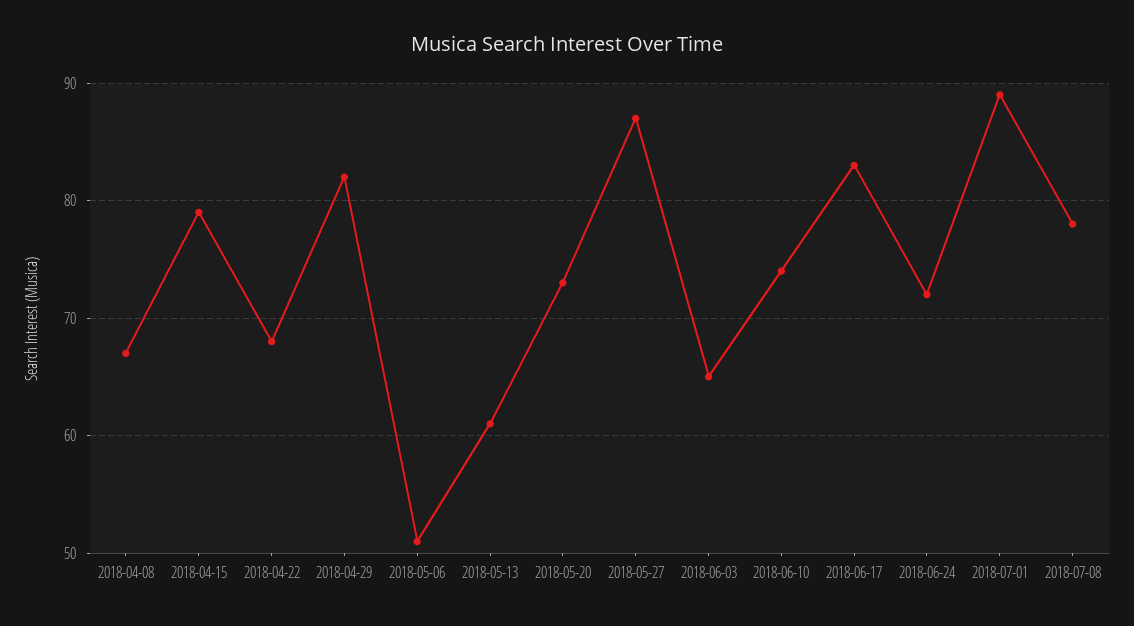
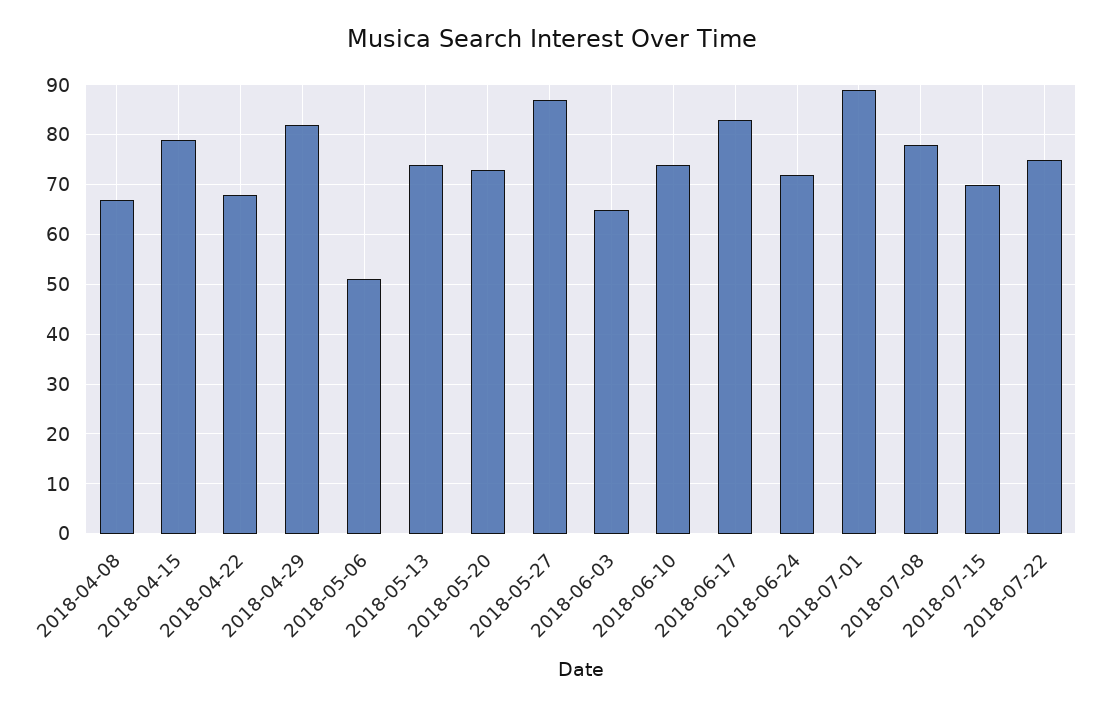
2018-05-13: 61 -> 75
2018-07-15: none -> 70
2018-07-22: none -> 75

